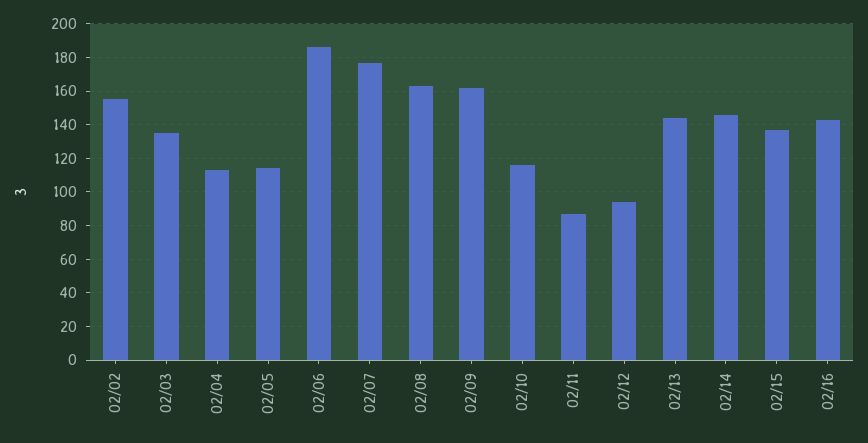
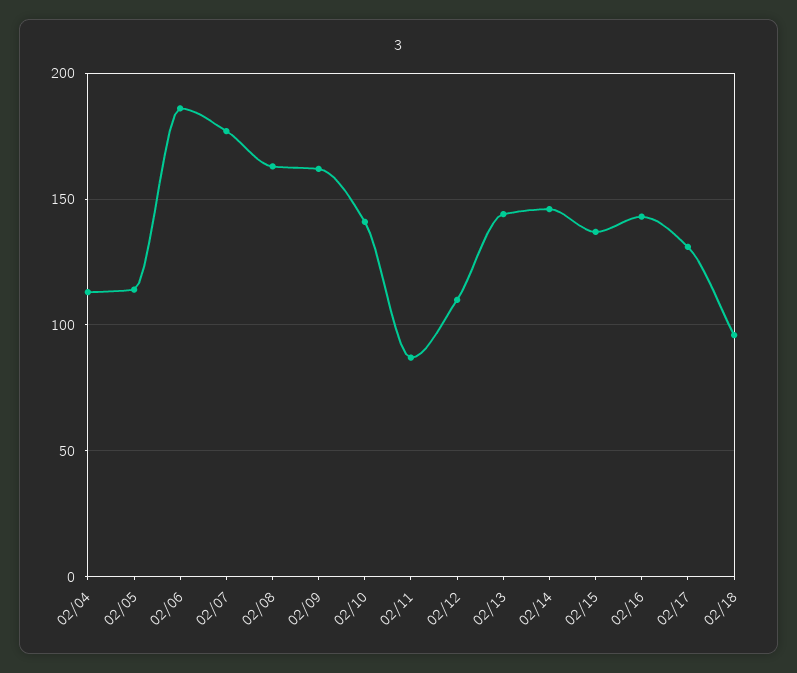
02/02: 155 -> none
02/03: 135 -> none
02/10: 115 -> 140
02/12: 95 -> 110
02/17: none -> 130
02/18: none -> 95

